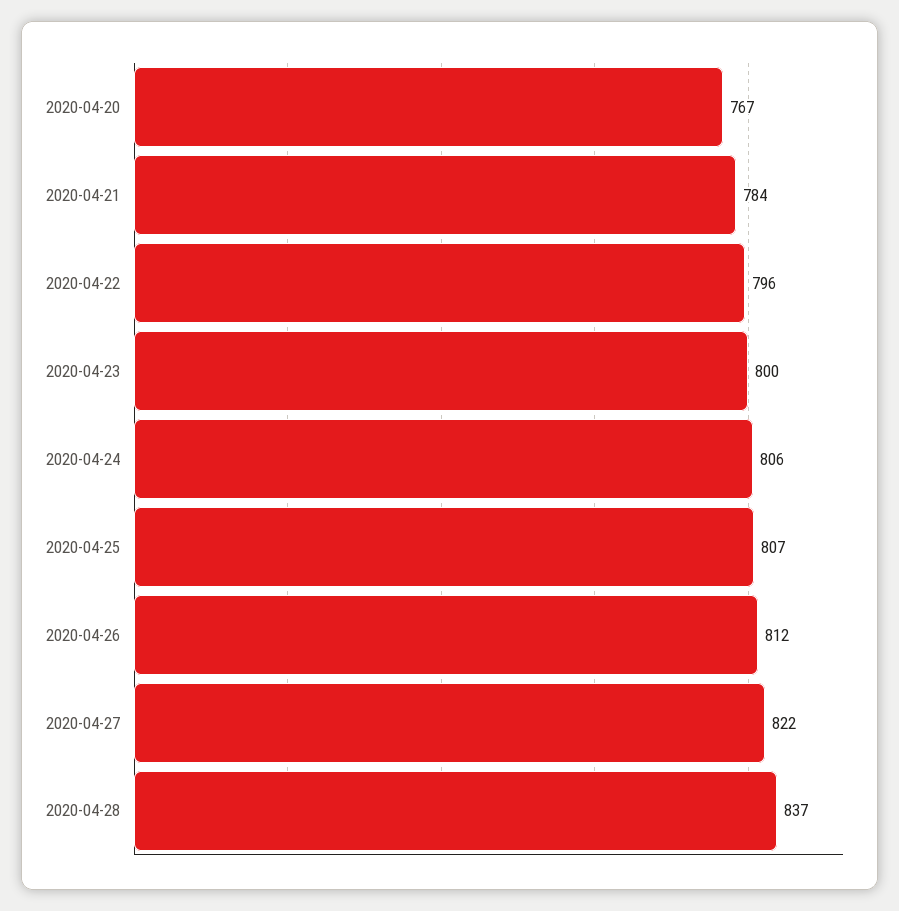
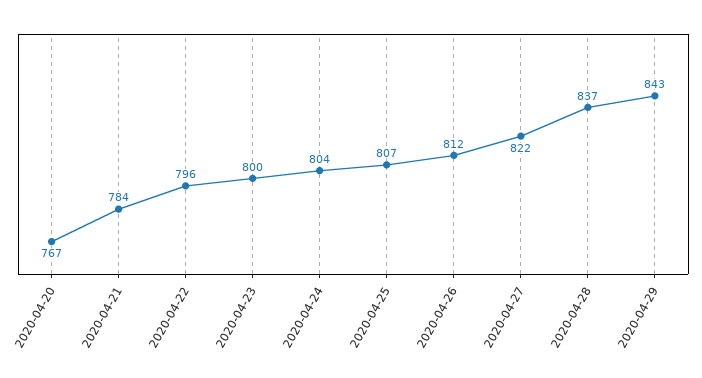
2020-04-24: 806 -> 804
2020-04-29: none -> 843

